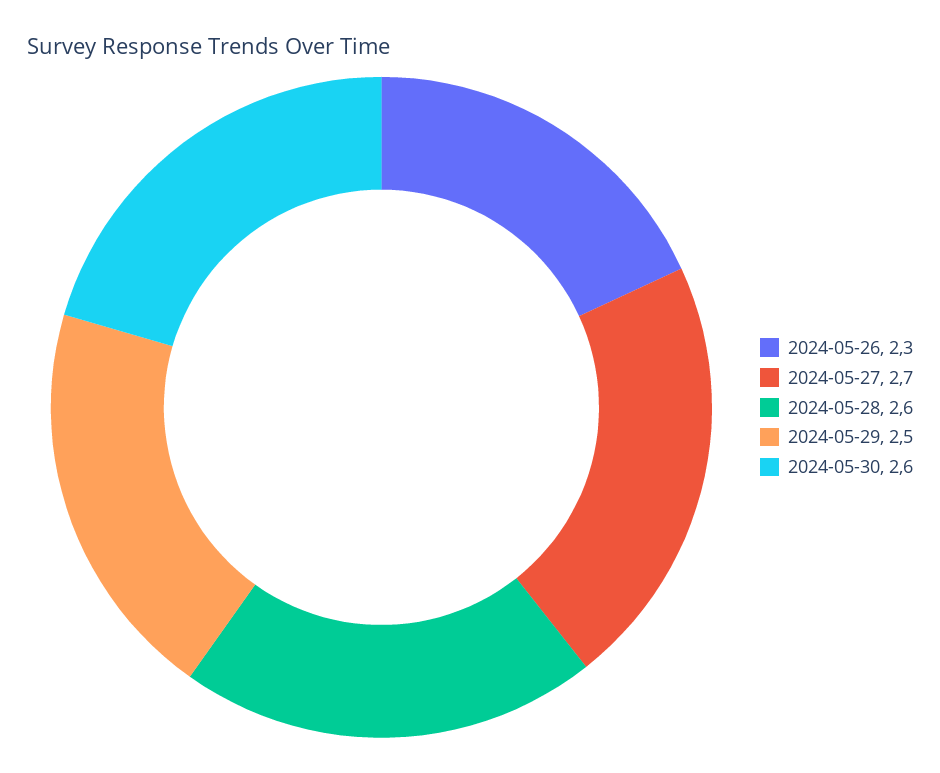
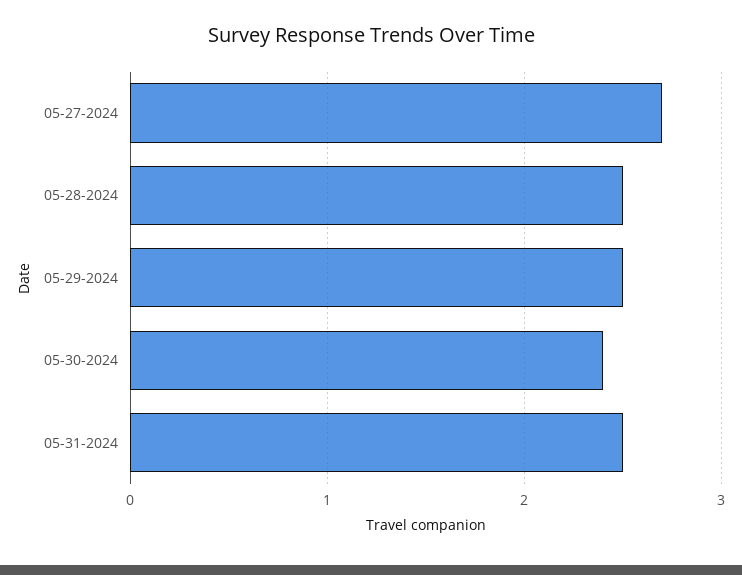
2024-05-26: 2.3 -> none
2024-05-28: 2.6 -> 2.5
2024-05-30: 2.6 -> 2.4
05-31-2024: none -> 2.5

